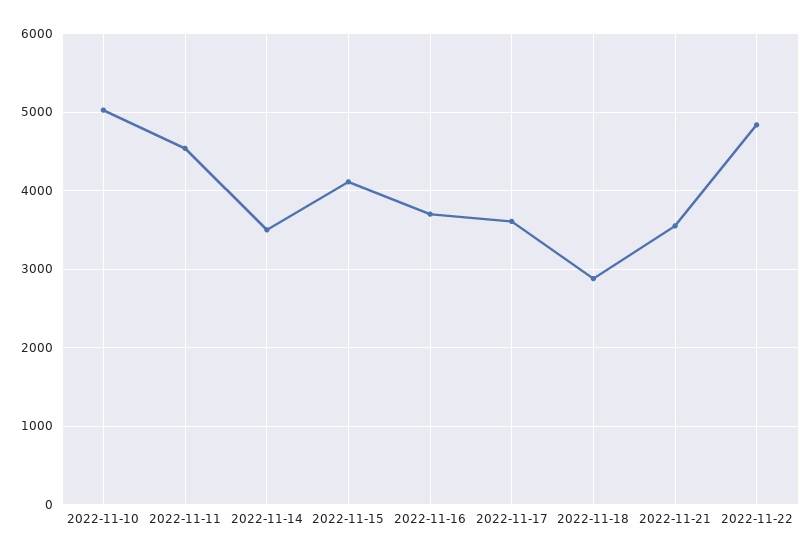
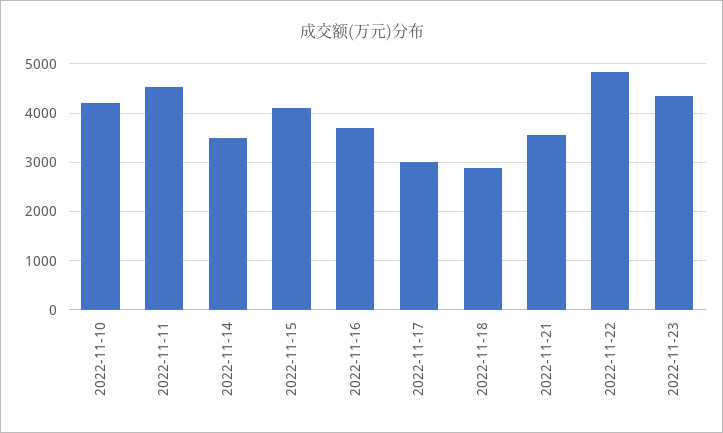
2022-11-10: 5000 -> 4200
2022-11-17: 3600 -> 3000
2022-11-23: none -> 4400

